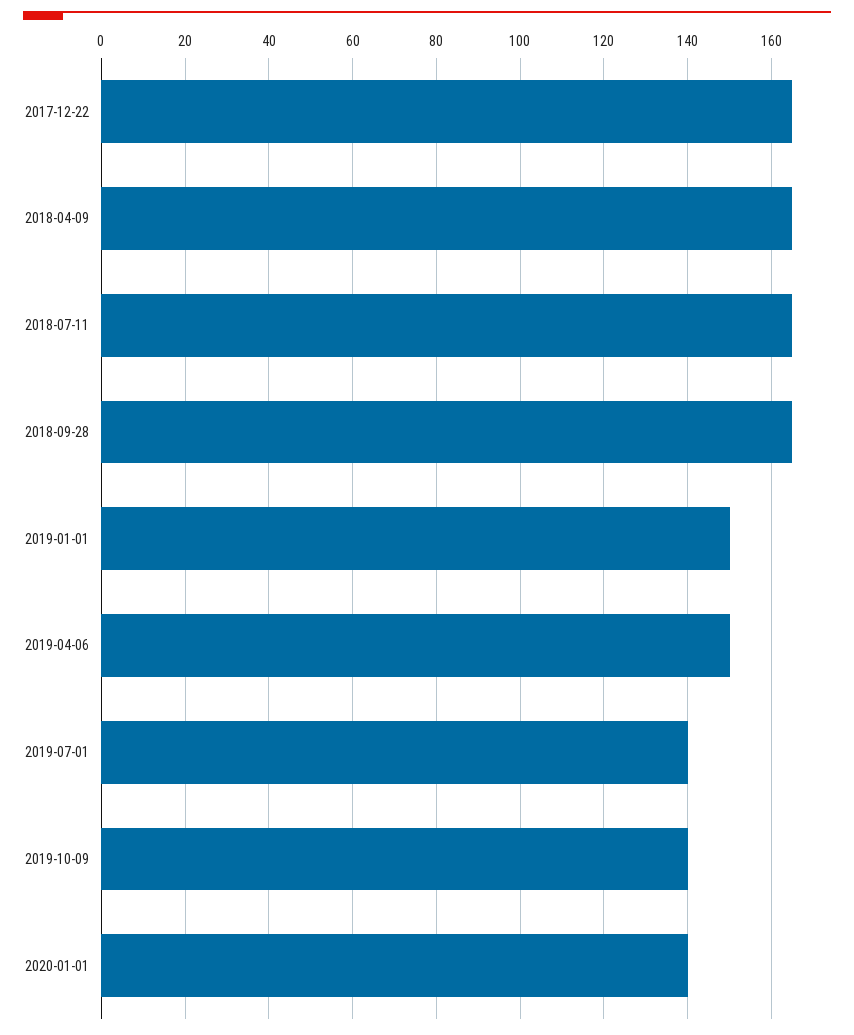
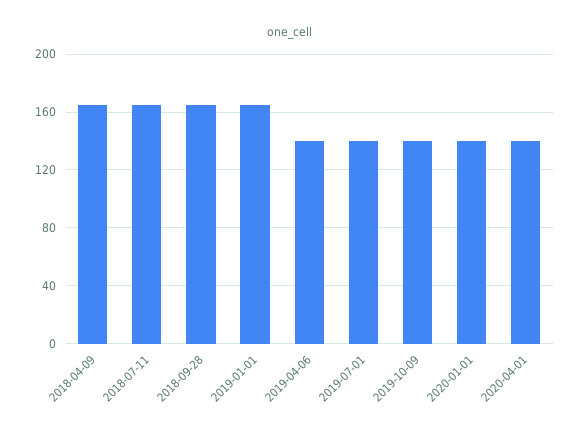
2017-12-22: 165 -> none
2019-01-01: 150 -> 165
2019-04-06: 150 -> 140
2020-04-01: none -> 140

